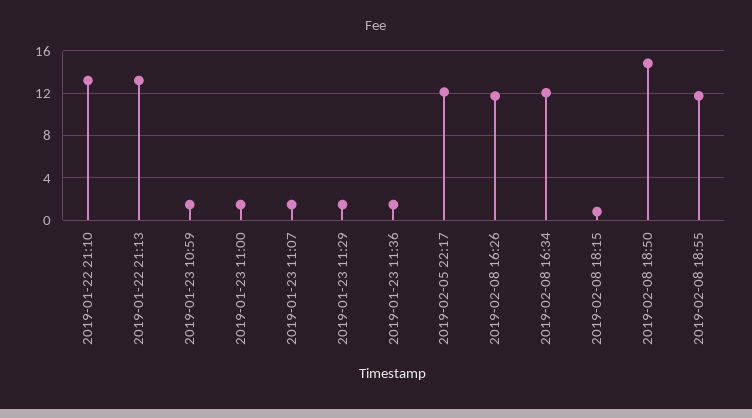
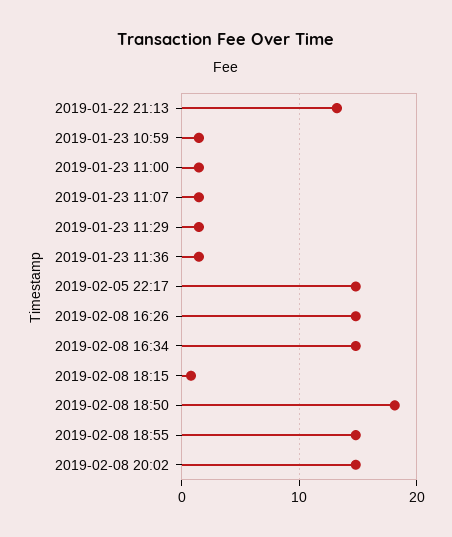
2019-01-22 21:10: 13 -> none
2019-02-05 22:17: 12 -> 15
2019-02-08 16:26: 12 -> 15
2019-02-08 16:34: 12 -> 15
2019-02-08 18:50: 15 -> 18
2019-02-08 18:55: 12 -> 15
2019-02-08 20:02: none -> 15

